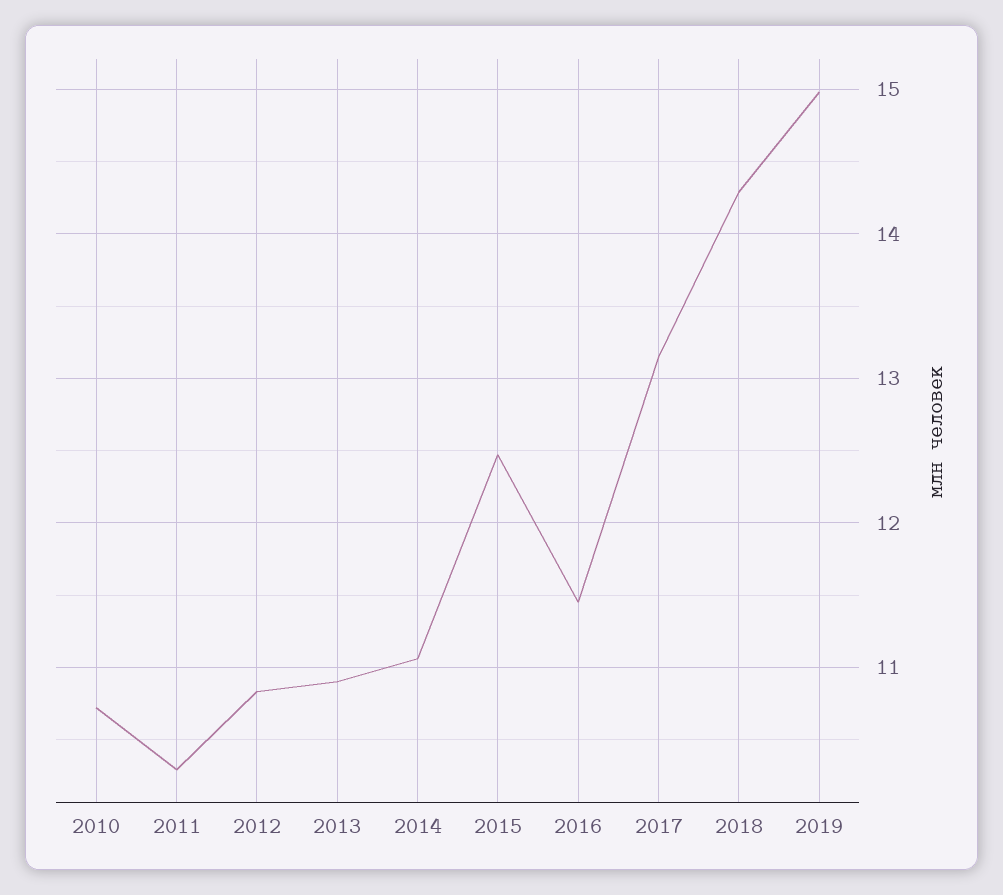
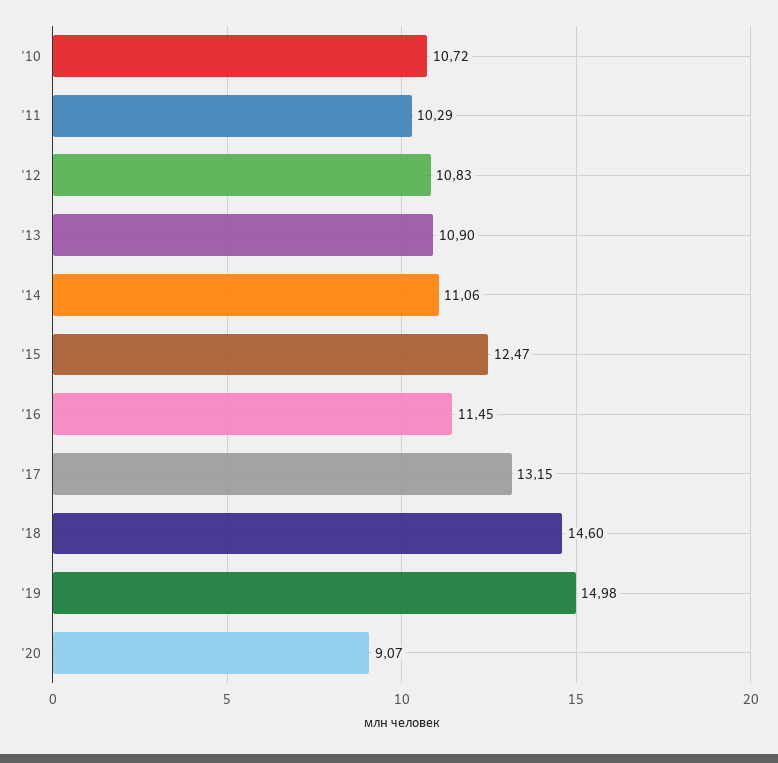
2018: 14.3 -> 14.6
'20: none -> 9.07

